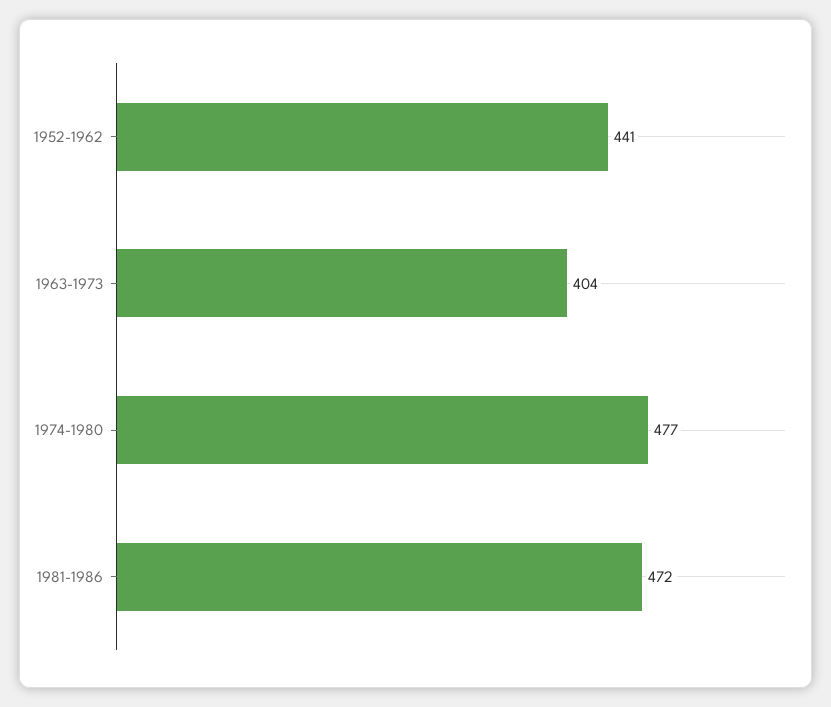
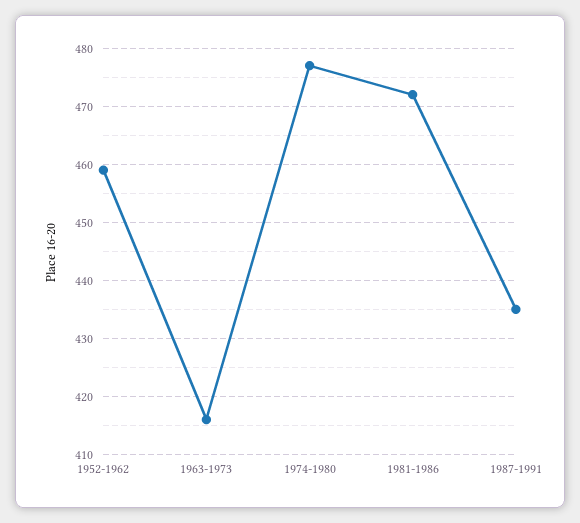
1952-1962: 441 -> 460
1963-1973: 404 -> 415
1987-1991: none -> 435

